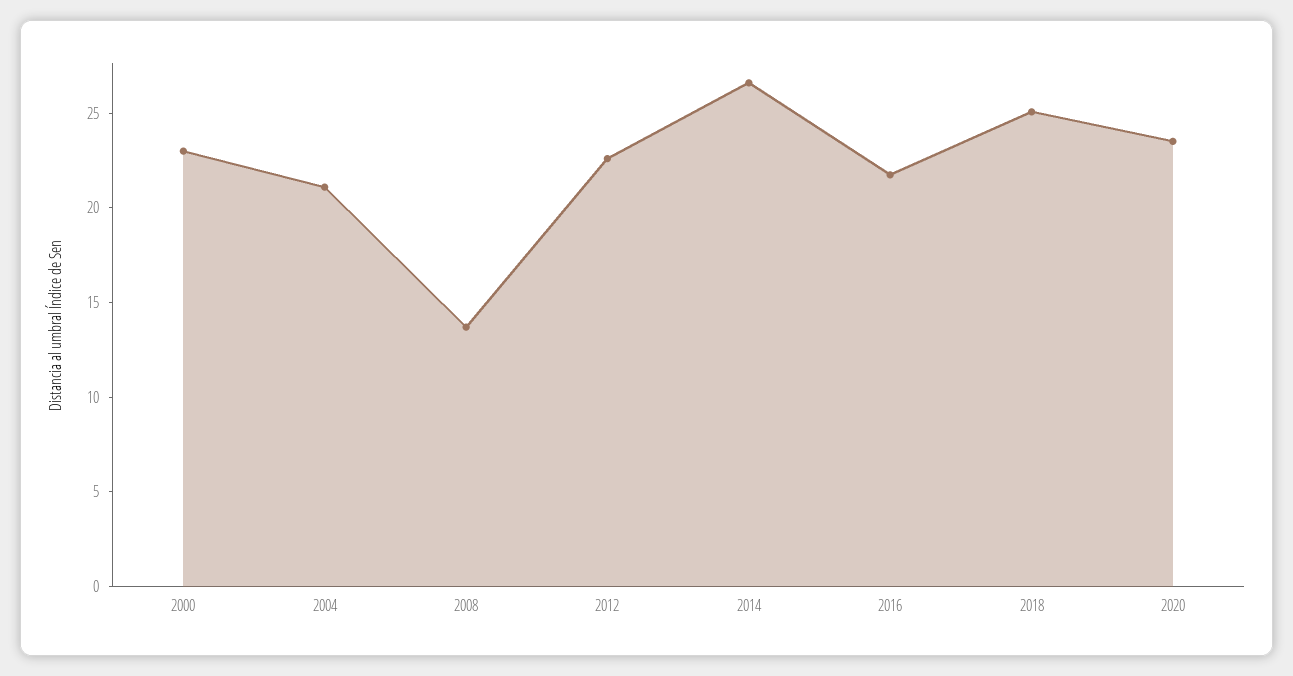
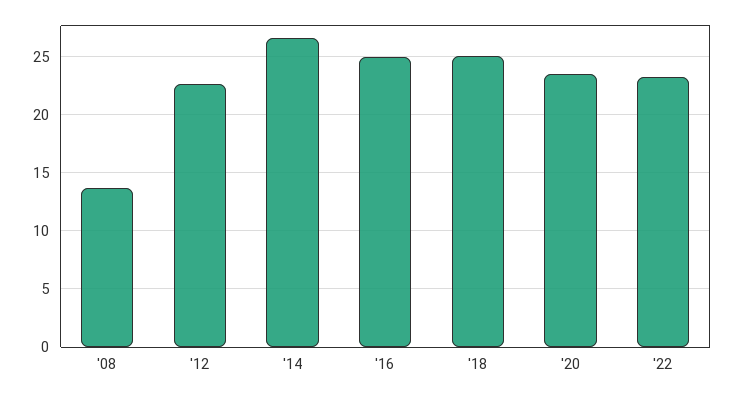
2000: 23 -> none
2004: 21 -> none
2016: 22 -> 25
'22: none -> 23

